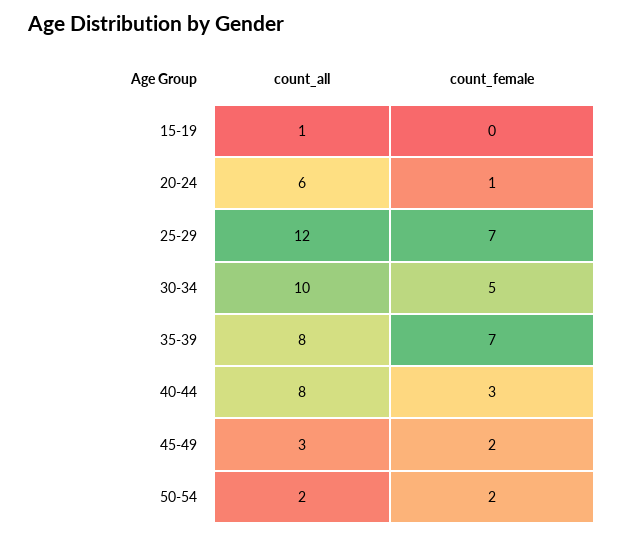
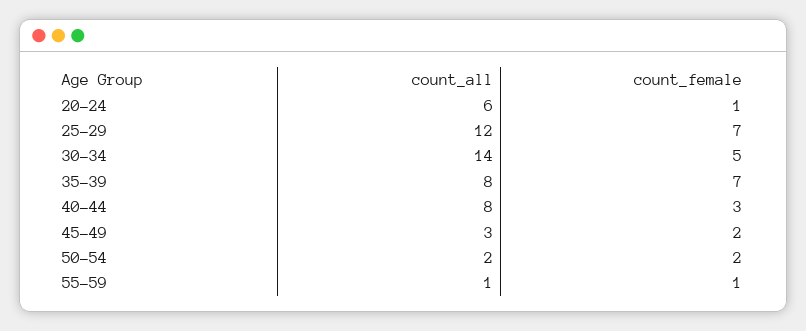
count_all, 15-19: 1 -> none
count_female, 15-19: 0 -> none
count_all, 30-34: 10 -> 14
count_all, 55-59: none -> 1
count_female, 55-59: none -> 1

